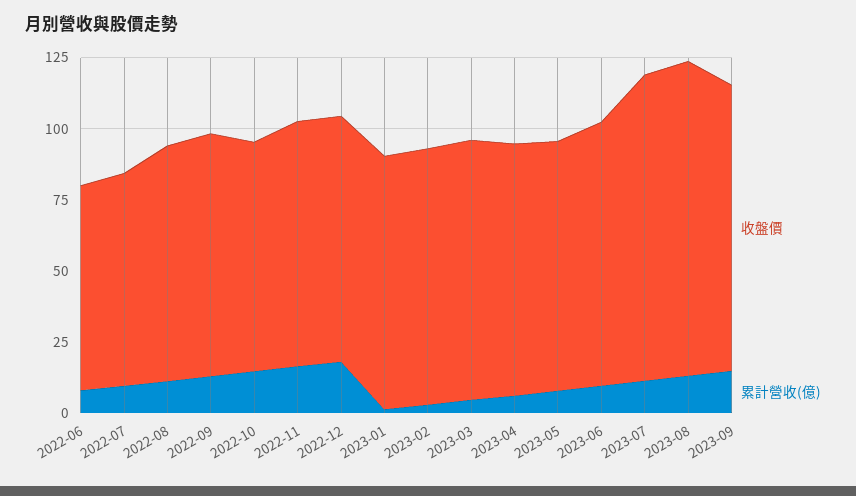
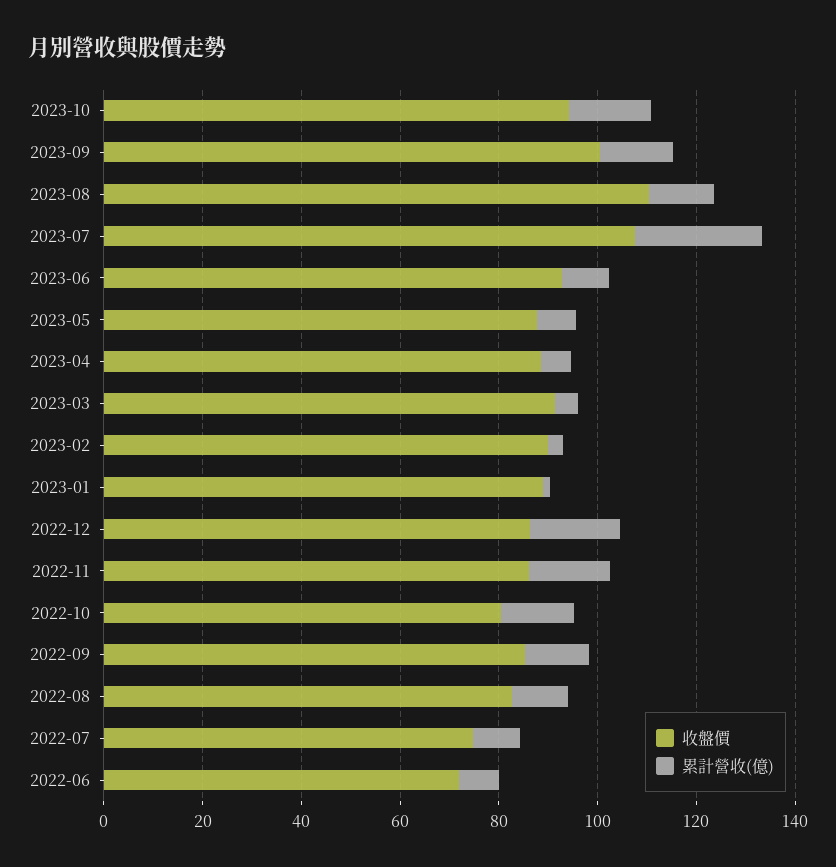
累計營收(億), 2023-07: 10 -> 25
收盤價, 2023-10: none -> 95
累計營收(億), 2023-10: none -> 15

